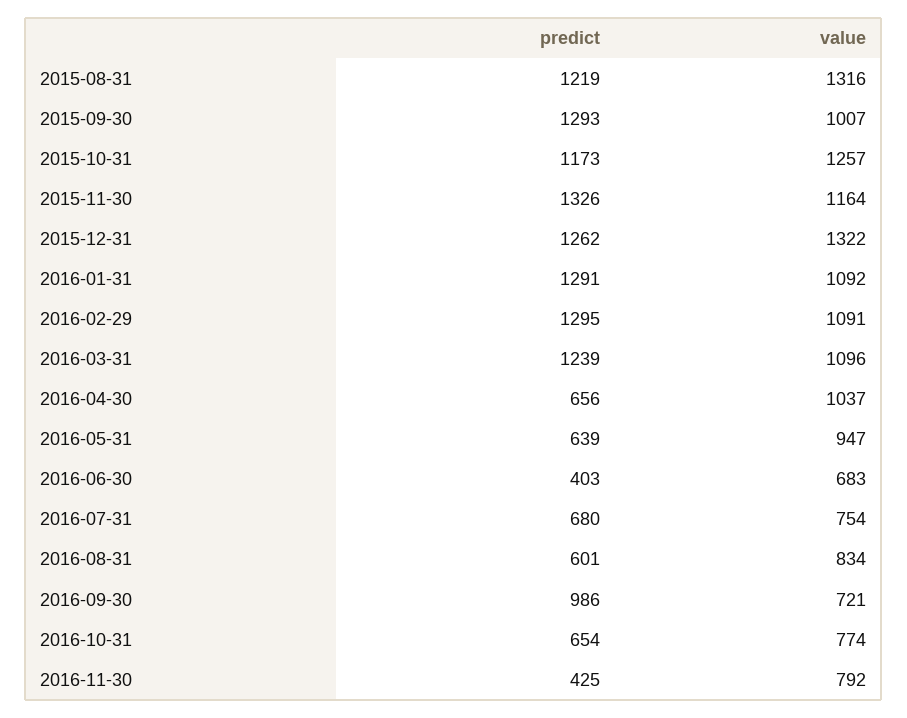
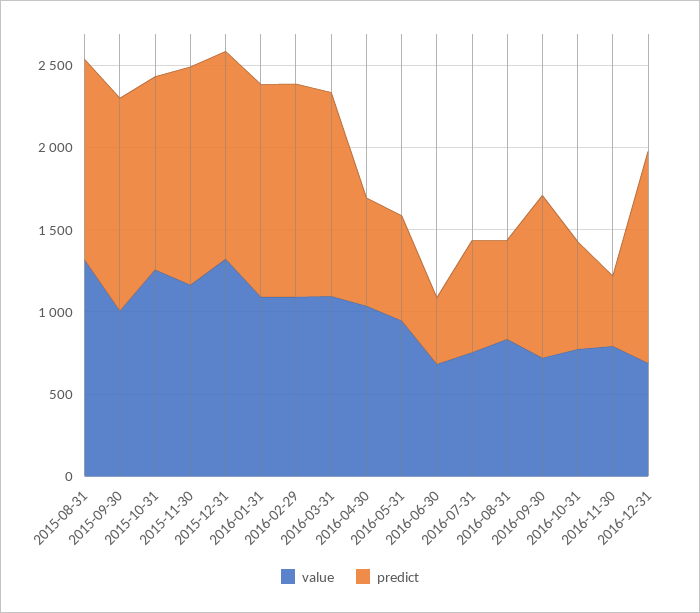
value, 2016-12-31: none -> 700
predict, 2016-12-31: none -> 1300

